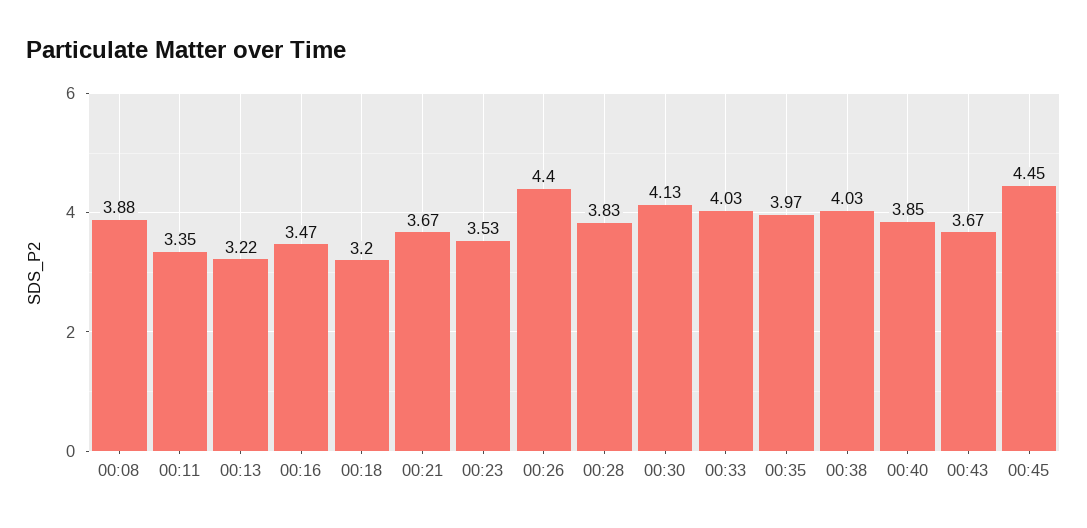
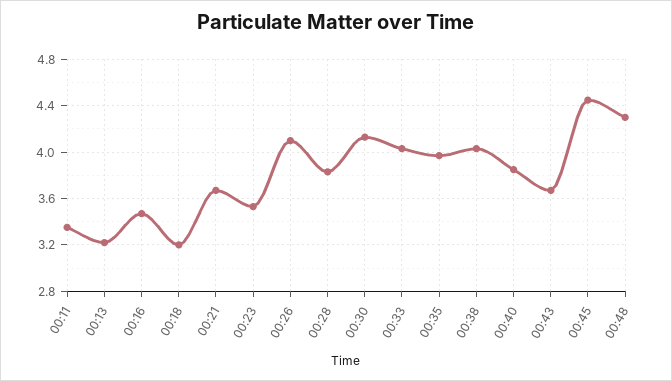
00:08: 3.88 -> none
00:26: 4.4 -> 4.1
00:48: none -> 4.3

